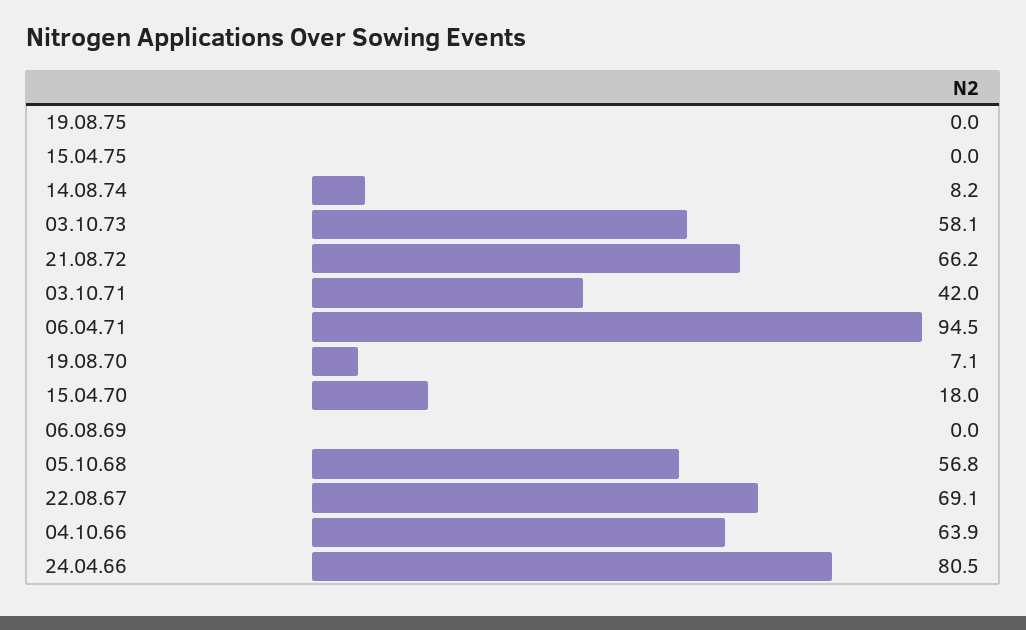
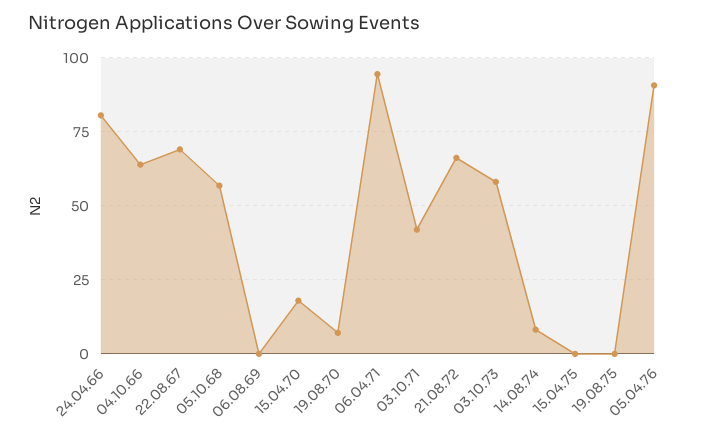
05.04.76: none -> 90

